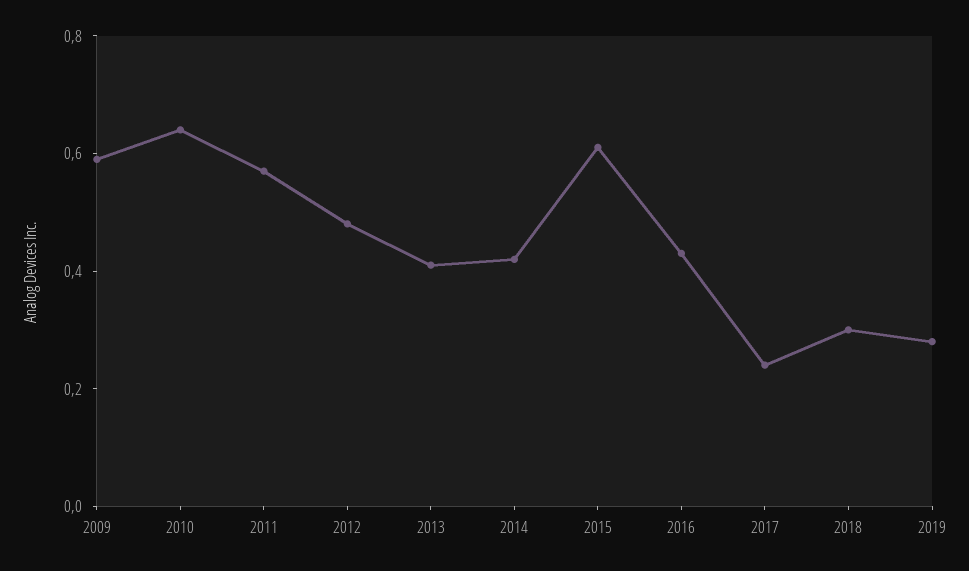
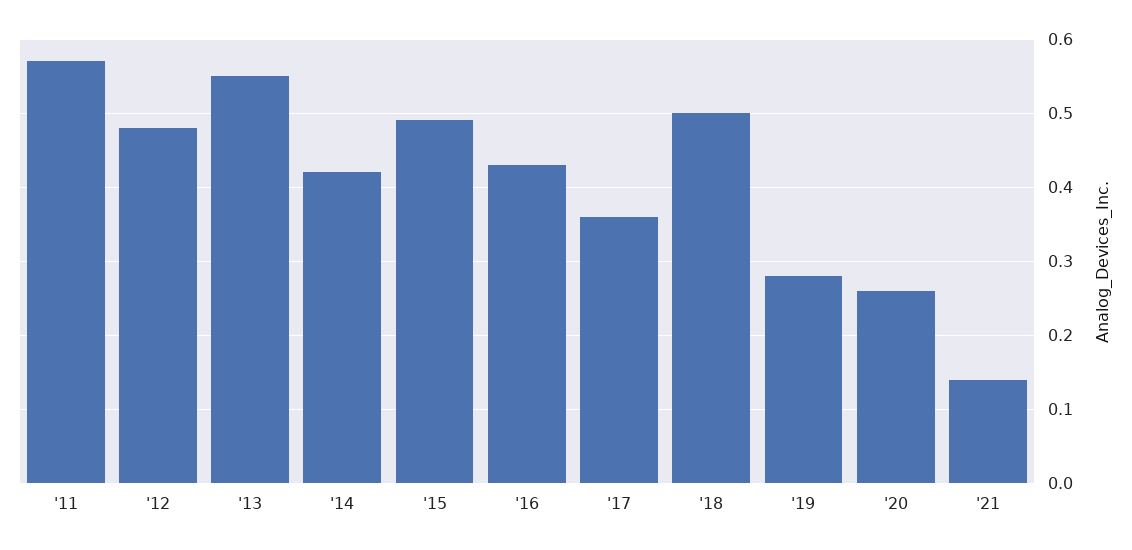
2009: 0.6 -> none
2010: 0.65 -> none
2013: 0.4 -> 0.55
2015: 0.6 -> 0.49
2017: 0.25 -> 0.36
2018: 0.3 -> 0.5
'20: none -> 0.26
'21: none -> 0.14

